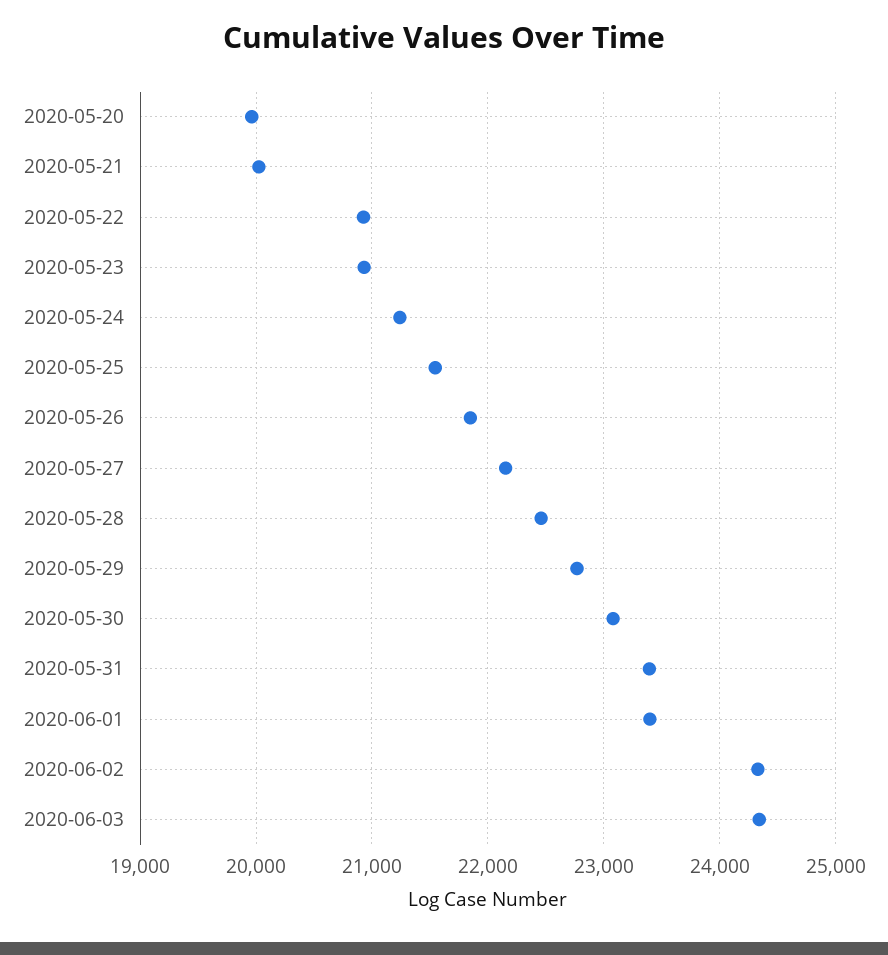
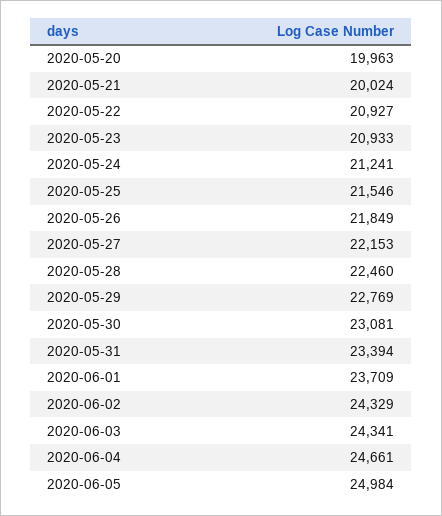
2020-06-01: 23400 -> 23709
2020-06-04: none -> 24661
2020-06-05: none -> 24984

